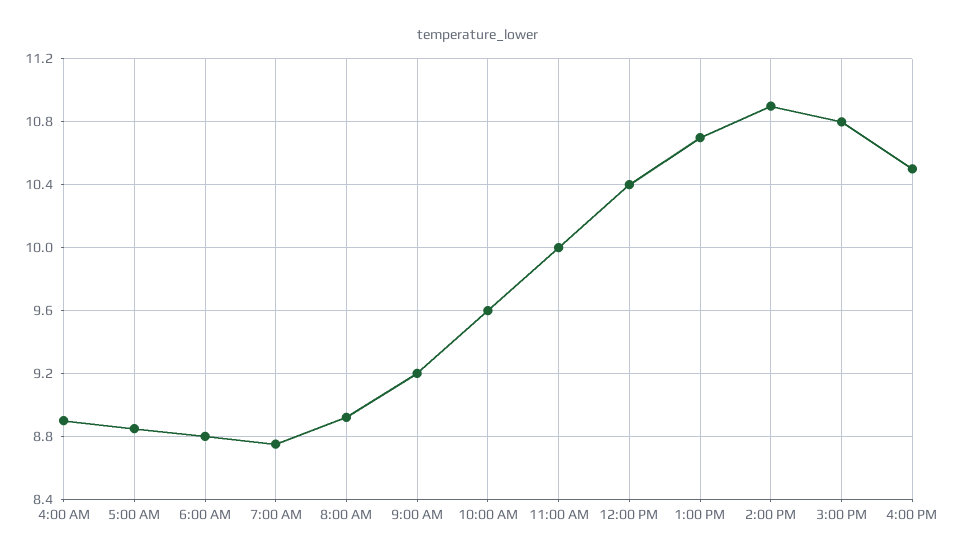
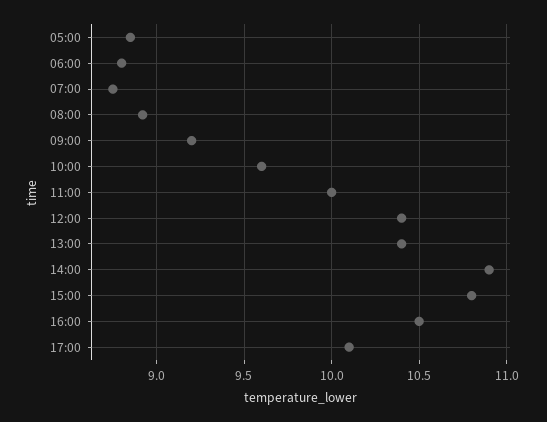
4:00 AM: 8.9 -> none
1:00 PM: 10.7 -> 10.4
17:00: none -> 10.1

